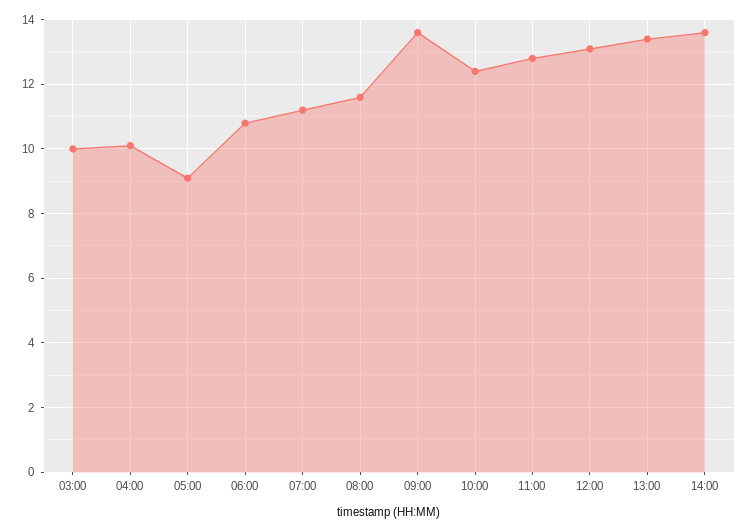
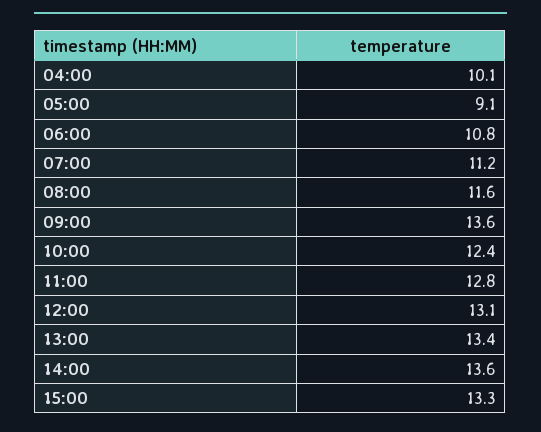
03:00: 10 -> none
15:00: none -> 13.3

